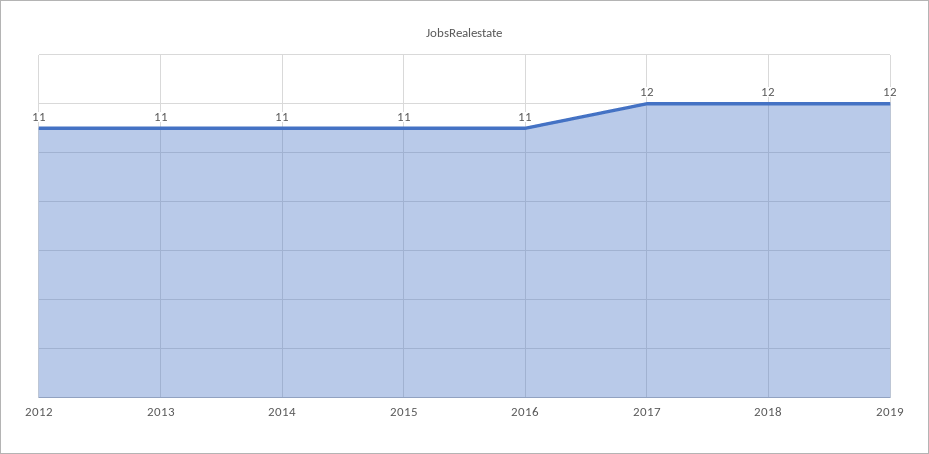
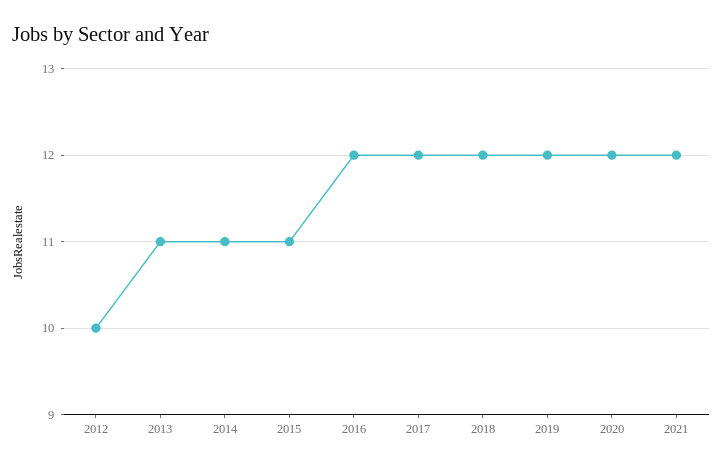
2012: 11 -> 10
2016: 11 -> 12
2020: none -> 12
2021: none -> 12

